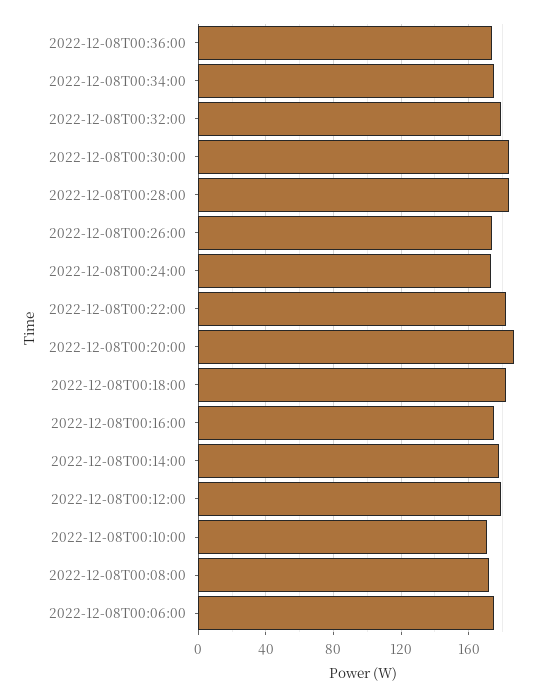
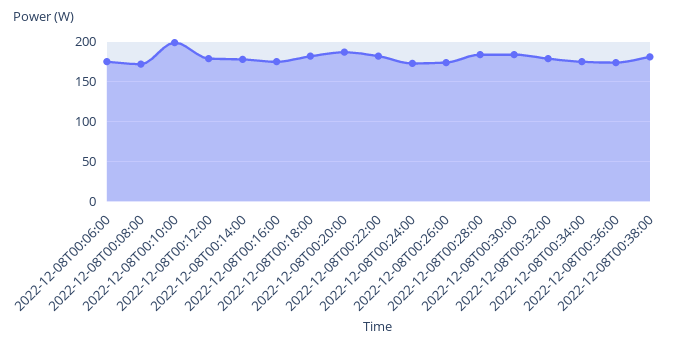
2022-12-08T00:10:00: 170 -> 200
2022-12-08T00:38:00: none -> 180

